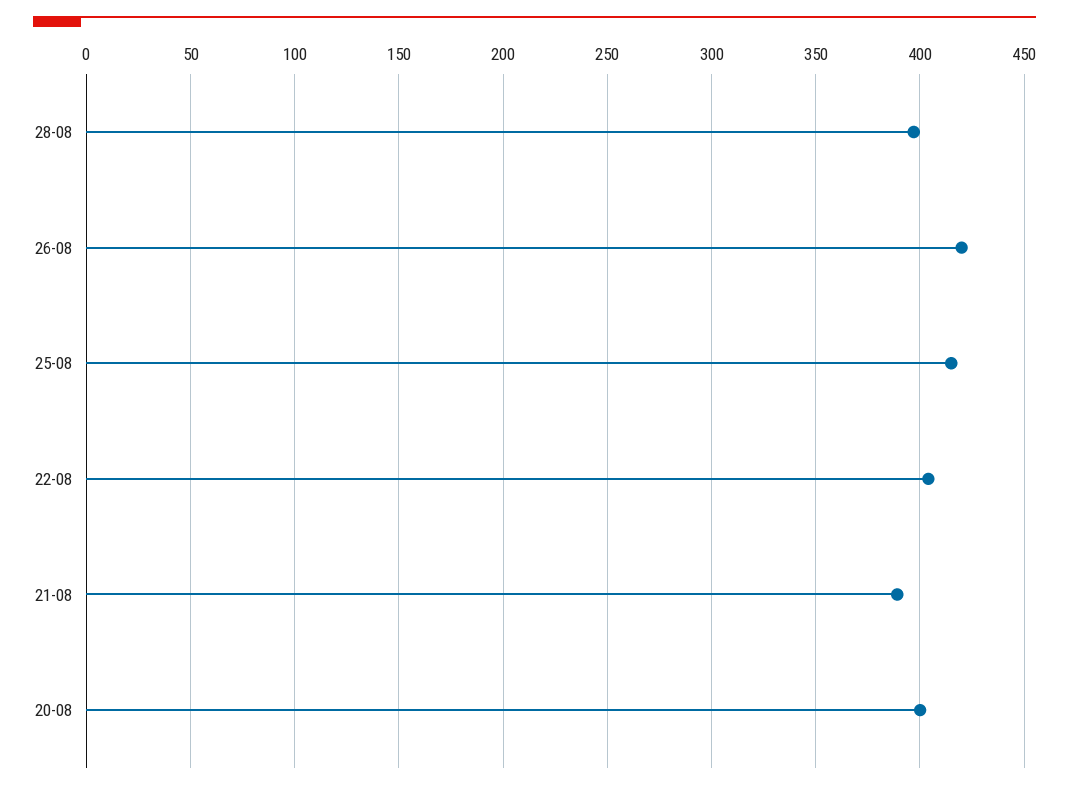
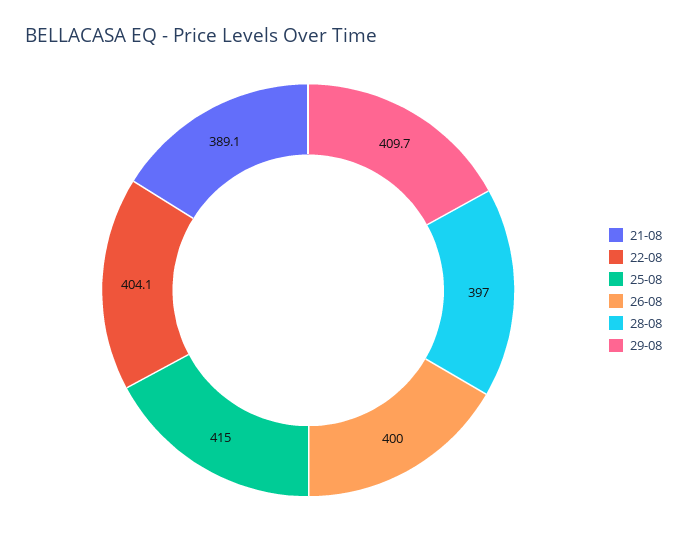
26-08: 420 -> 400
20-08: 400 -> none
29-08: none -> 409.7

